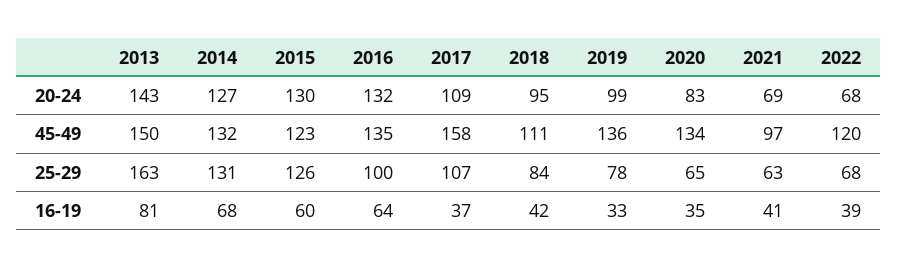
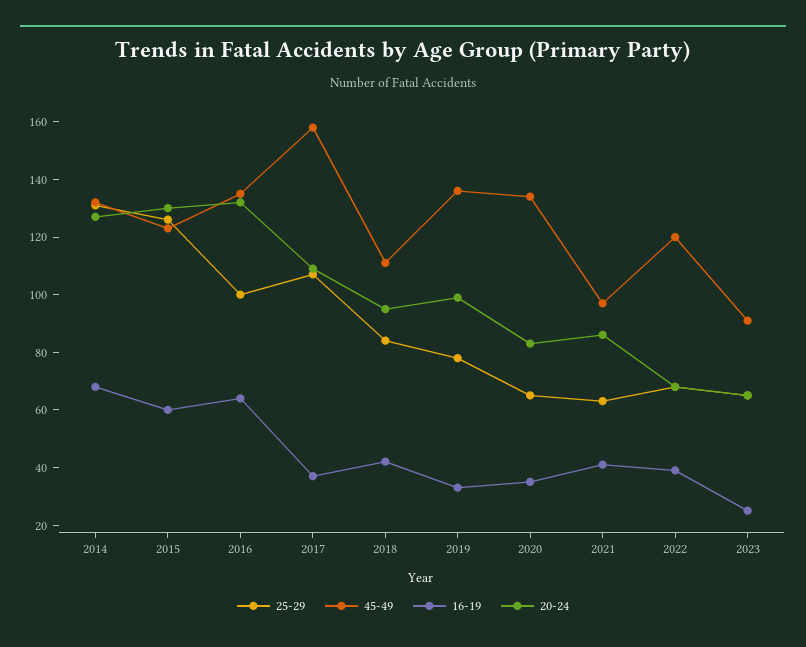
20-24, 2013: 143 -> none
20-24, 2021: 69 -> 85
45-49, 2013: 150 -> none
25-29, 2013: 163 -> none
16-19, 2013: 81 -> none
25-29, 2023: none -> 65
45-49, 2023: none -> 90
16-19, 2023: none -> 25
20-24, 2023: none -> 65

